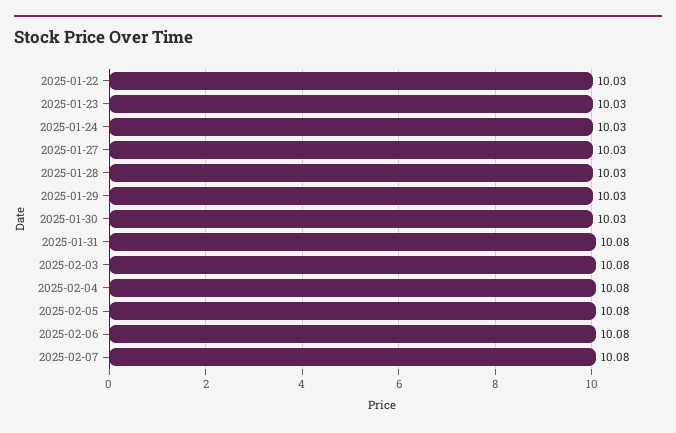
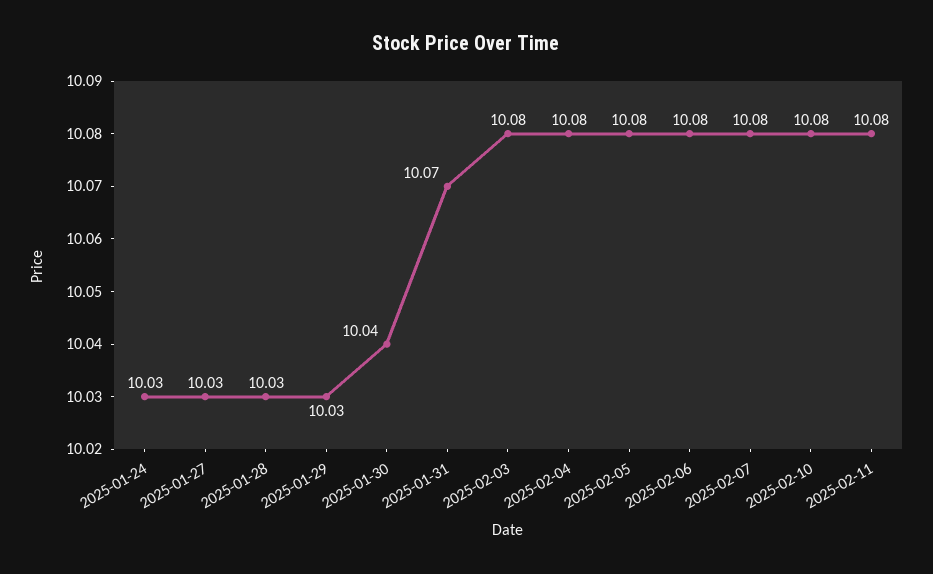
2025-01-22: 10.03 -> none
2025-01-23: 10.03 -> none
2025-01-30: 10.03 -> 10.04
2025-01-31: 10.08 -> 10.07
2025-02-10: none -> 10.08
2025-02-11: none -> 10.08

